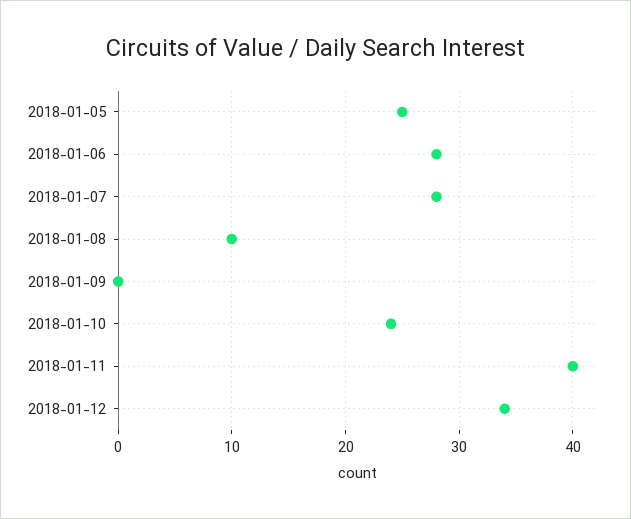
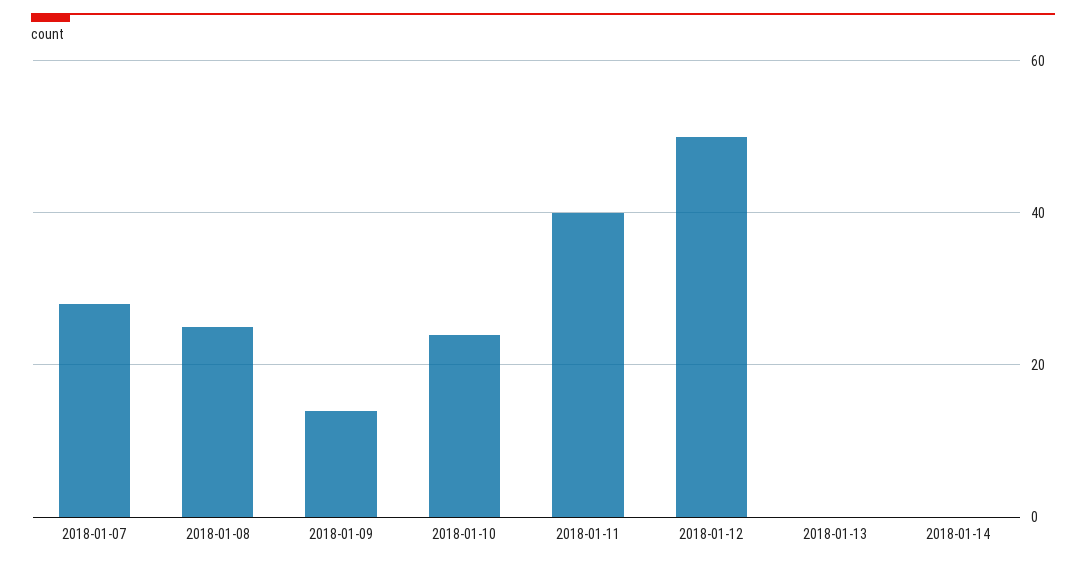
2018-01-05: 25 -> none
2018-01-06: 28 -> none
2018-01-08: 10 -> 25
2018-01-09: 0 -> 15
2018-01-12: 34 -> 50
2018-01-13: none -> 0
2018-01-14: none -> 0

